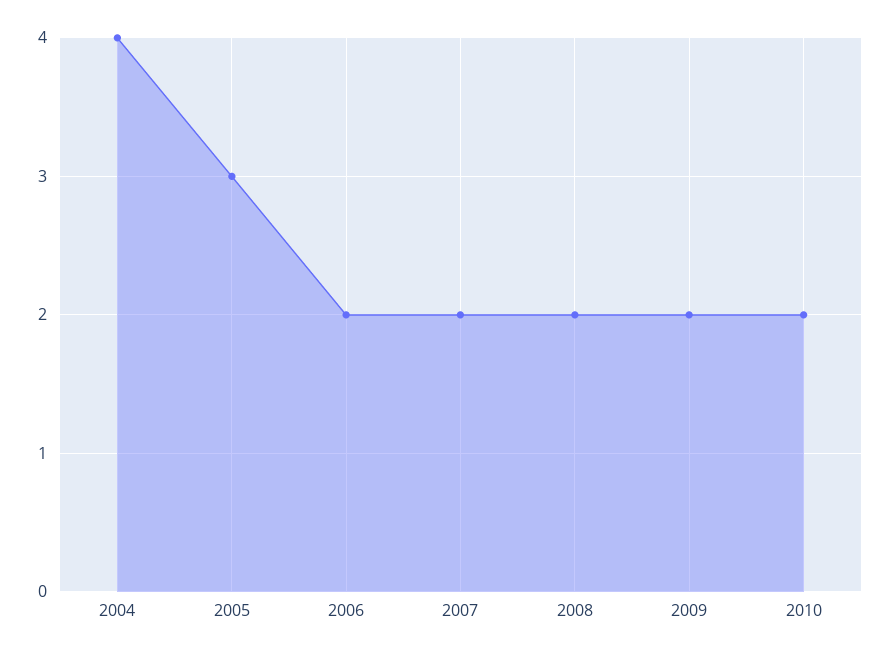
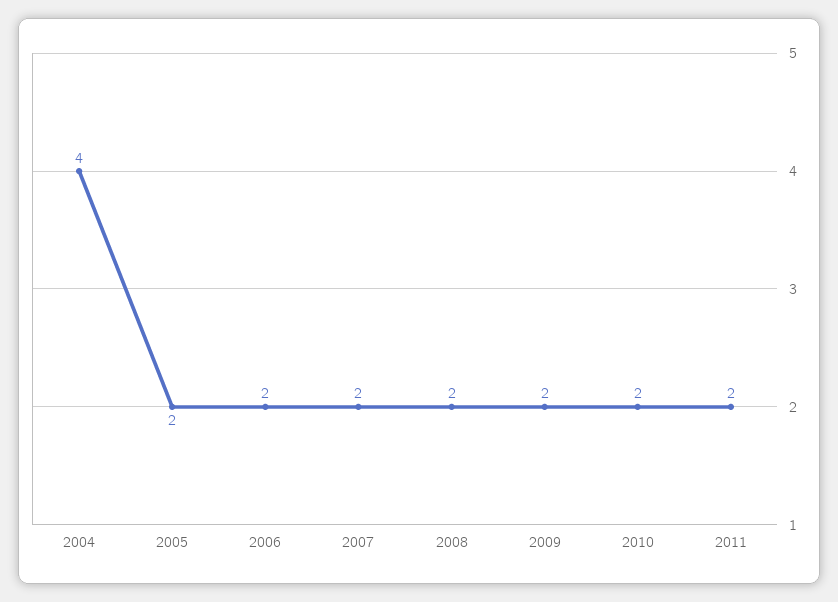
2005: 3 -> 2
2011: none -> 2

